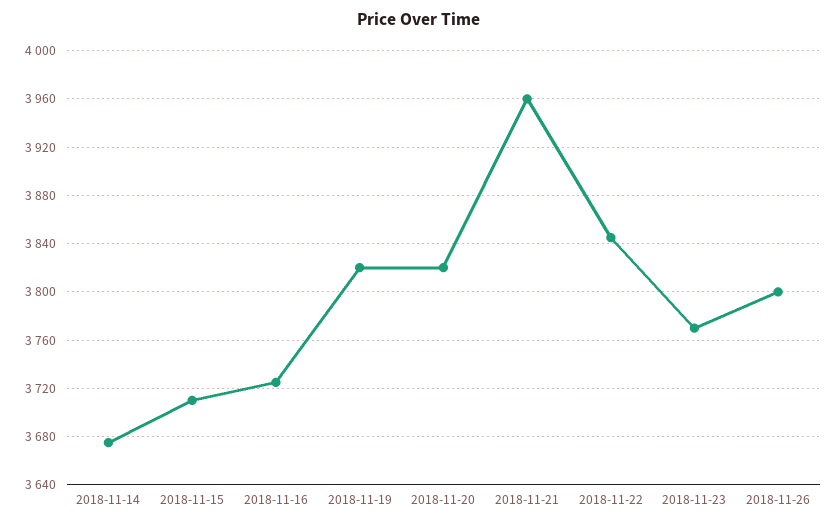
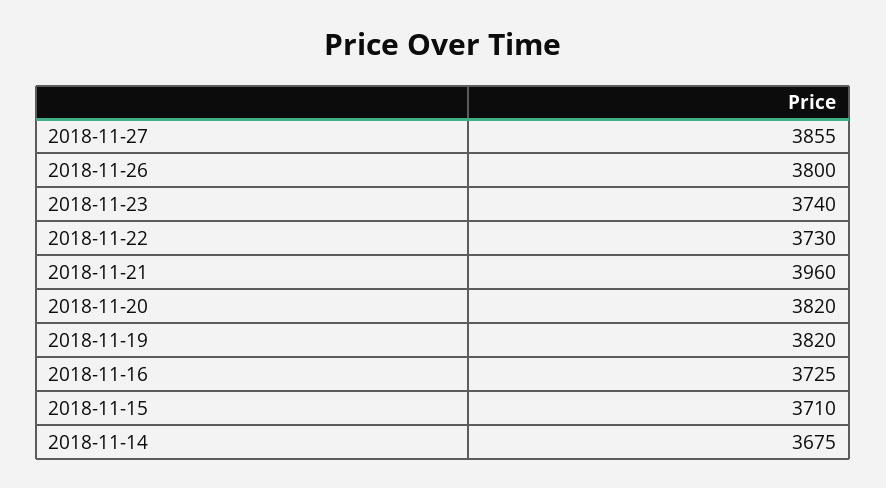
2018-11-22: 3845 -> 3730
2018-11-23: 3770 -> 3740
2018-11-27: none -> 3855

